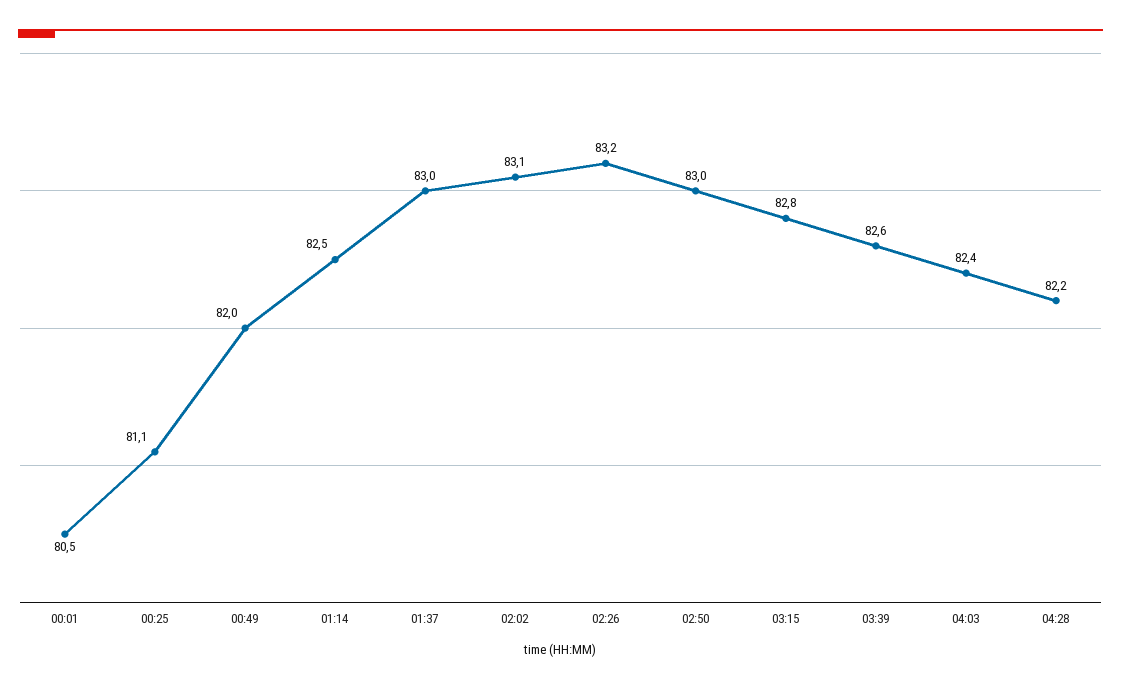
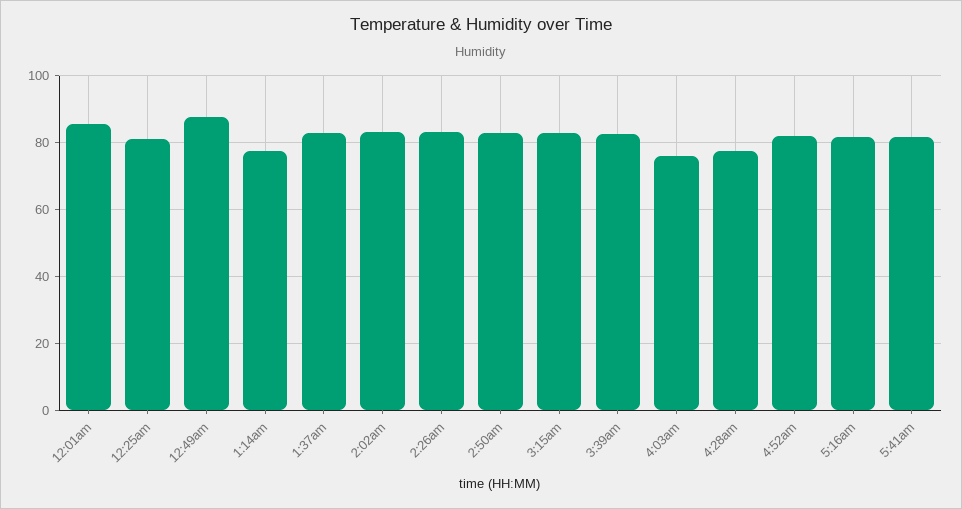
00:01: 80.5 -> 86
00:49: 82 -> 88
01:14: 82.5 -> 78
04:03: 82.4 -> 76
04:28: 82.2 -> 78
4:52am: none -> 82
5:16am: none -> 82
5:41am: none -> 82

